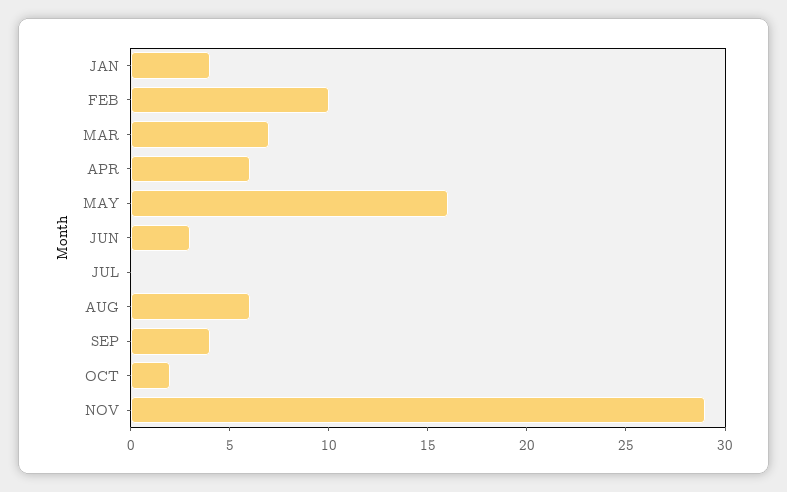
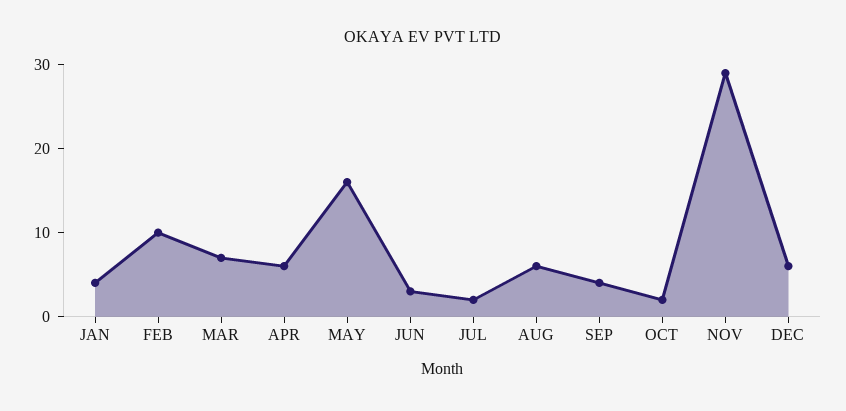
JUL: 0 -> 2
DEC: none -> 6

